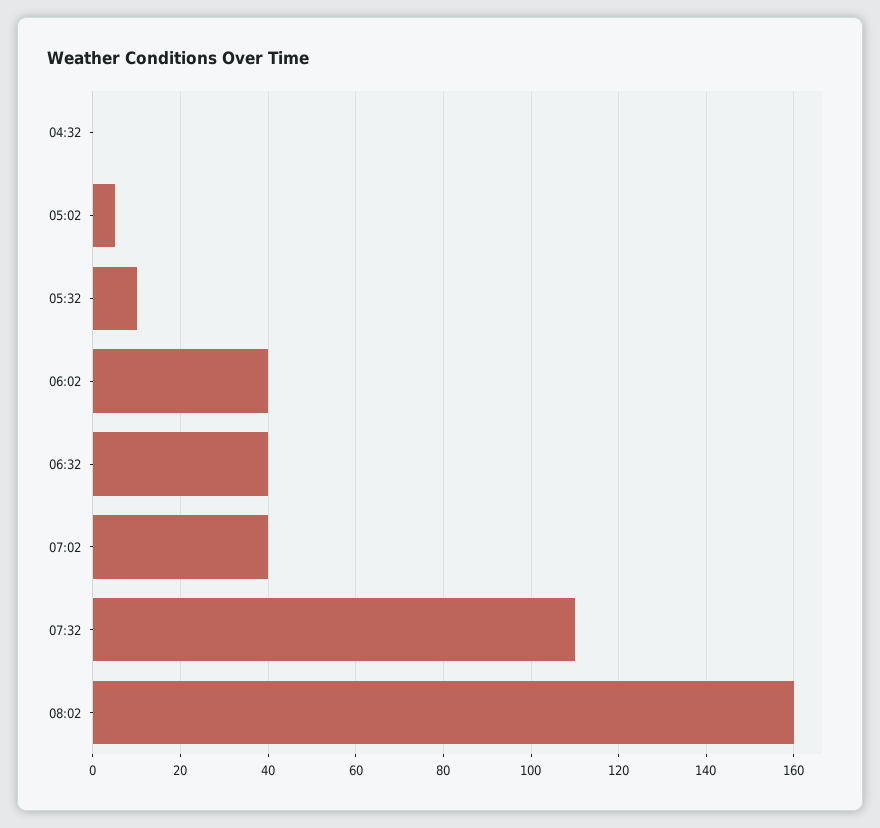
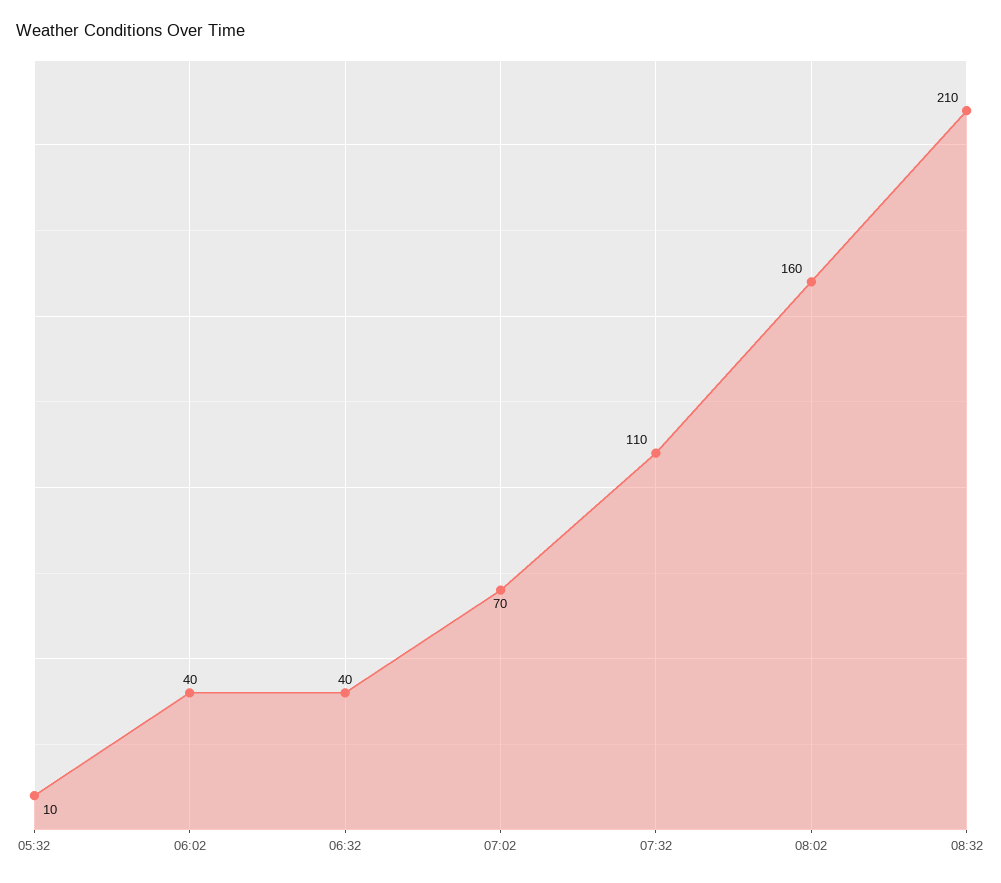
04:32: 0 -> none
05:02: 5 -> none
07:02: 40 -> 70
08:32: none -> 210

